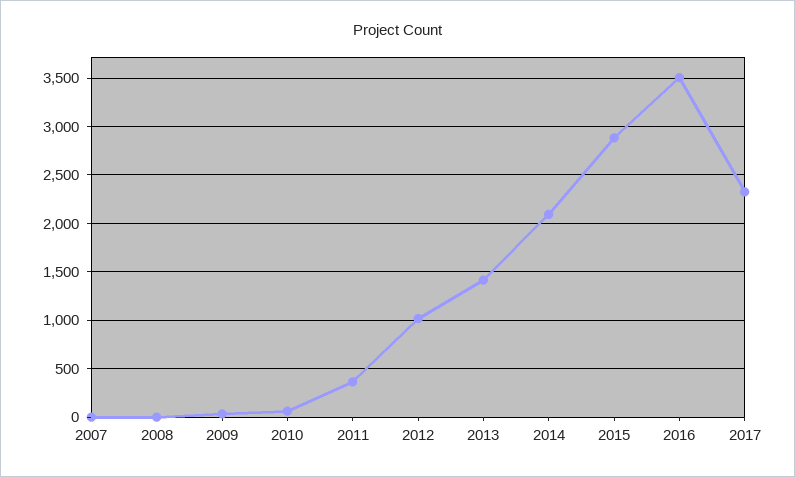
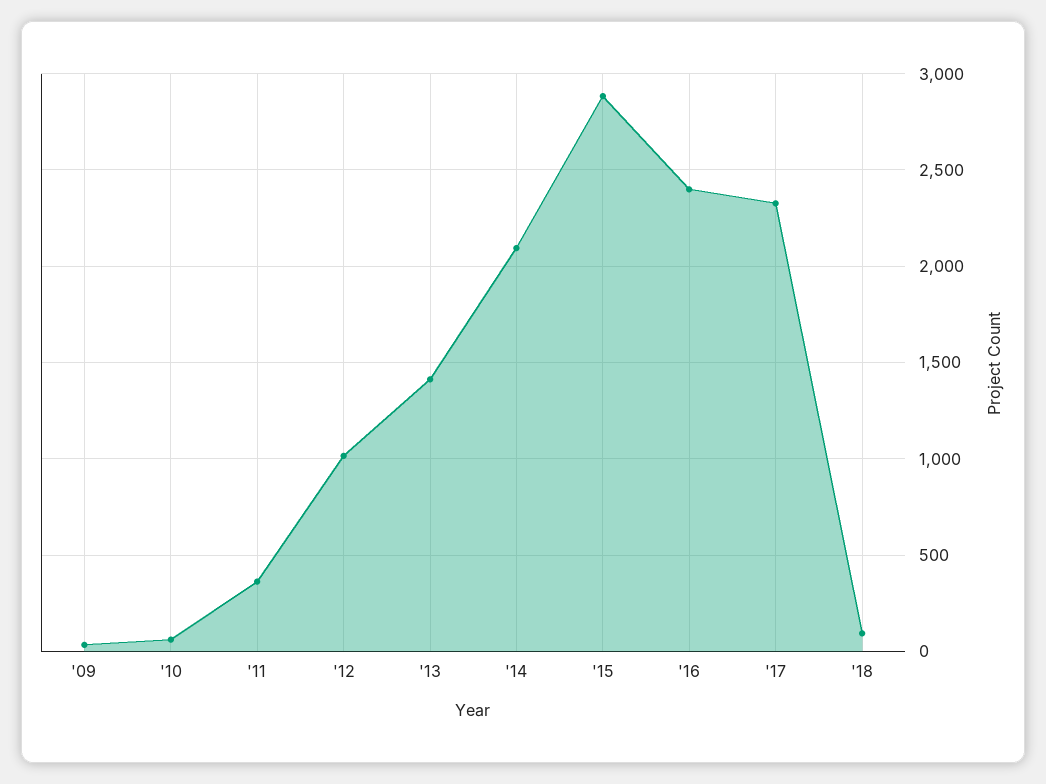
2007: 0 -> none
2008: 0 -> none
2016: 3500 -> 2400
'18: none -> 100

